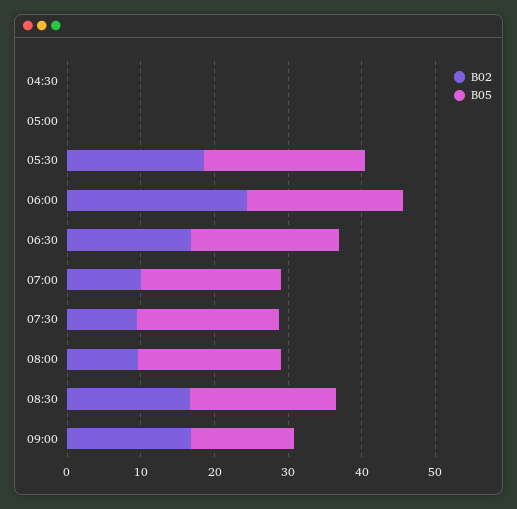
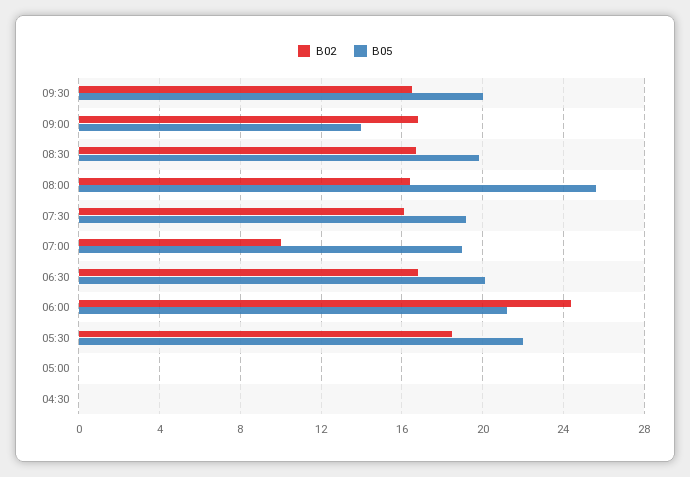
B02, 07:30: 10 -> 16
B02, 08:00: 10 -> 16.5
B05, 08:00: 20 -> 25.5
B02, 09:30: none -> 16.5
B05, 09:30: none -> 20

